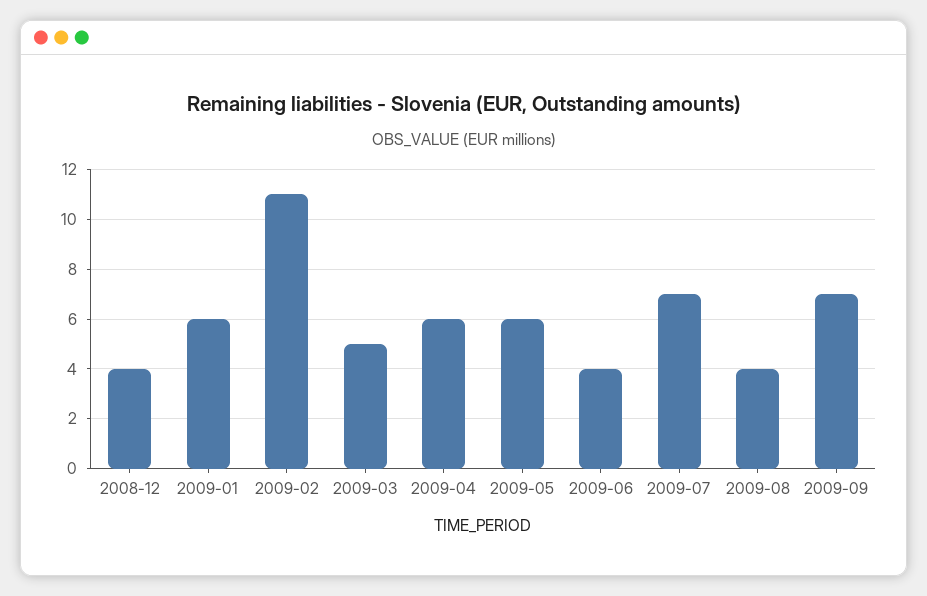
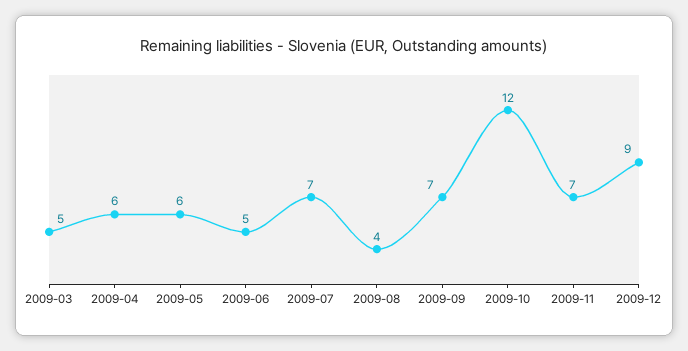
2008-12: 4 -> none
2009-01: 6 -> none
2009-02: 11 -> none
2009-06: 4 -> 5
2009-10: none -> 12
2009-11: none -> 7
2009-12: none -> 9

